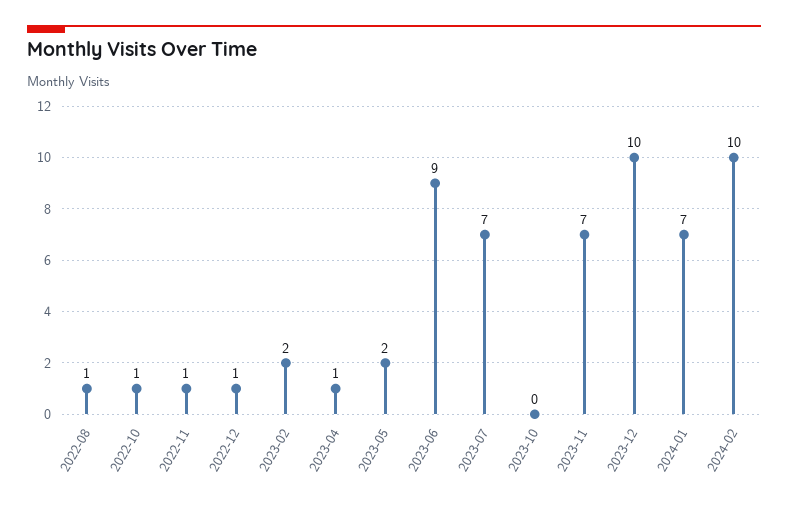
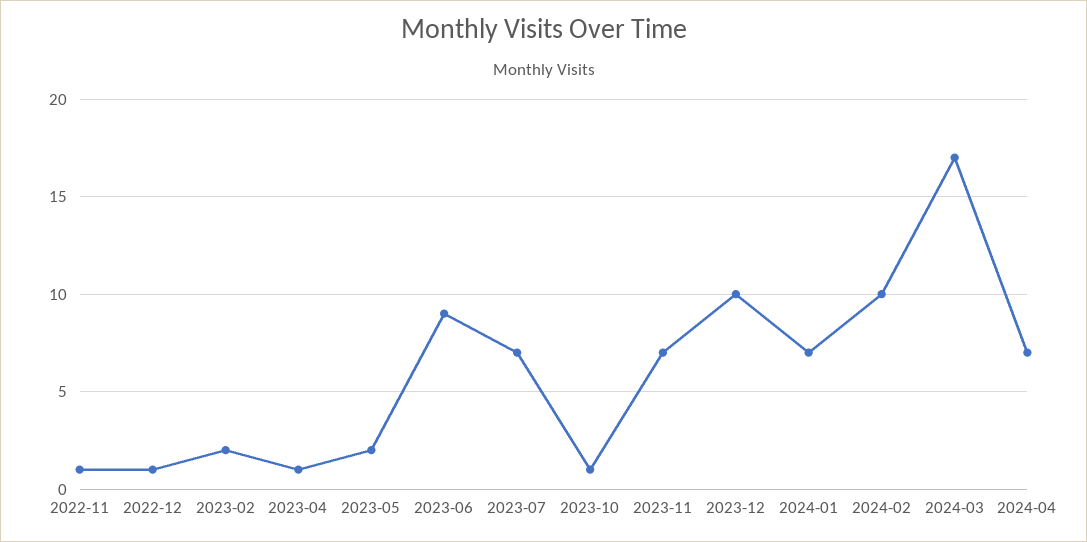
2022-08: 1 -> none
2022-10: 1 -> none
2023-10: 0 -> 1
2024-03: none -> 17
2024-04: none -> 7

